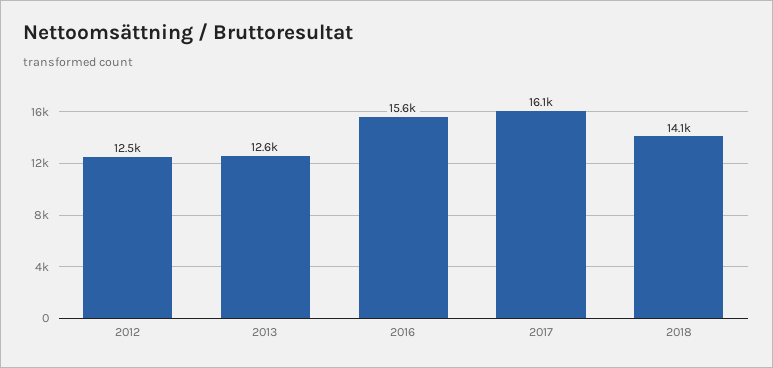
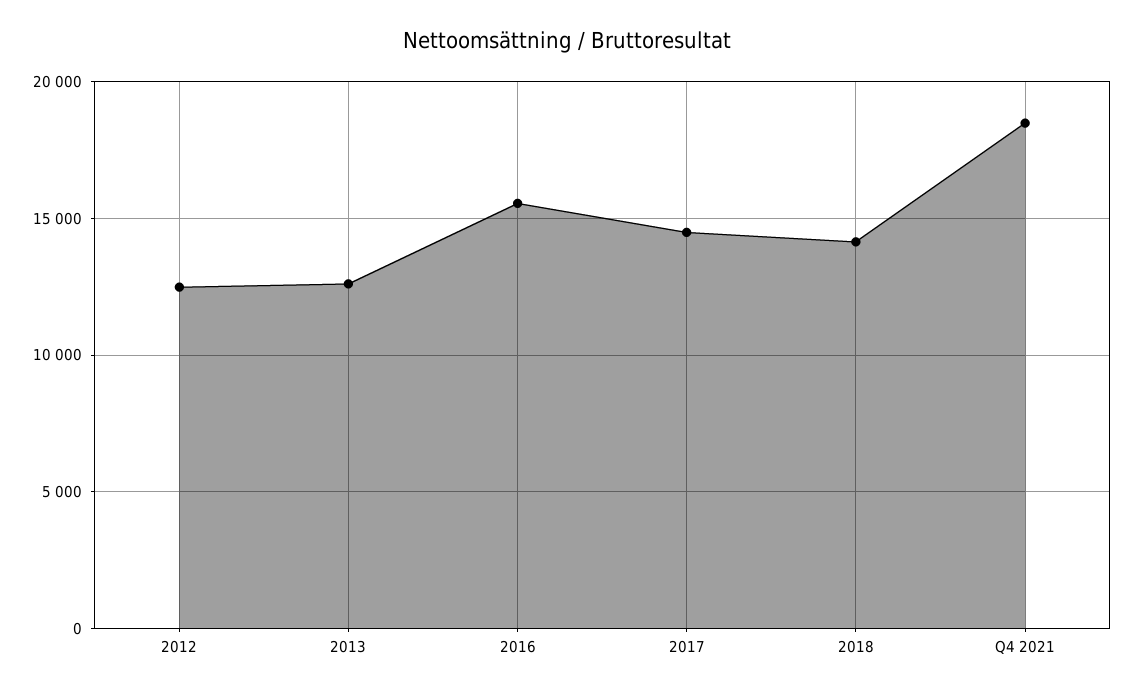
2017: 16100 -> 14500
Q4 2021: none -> 18500

